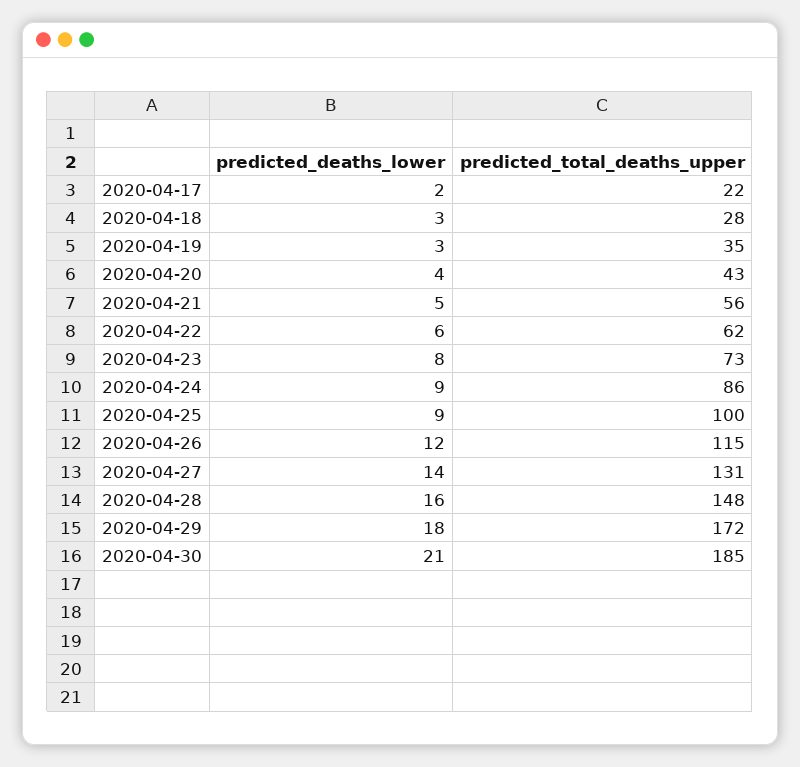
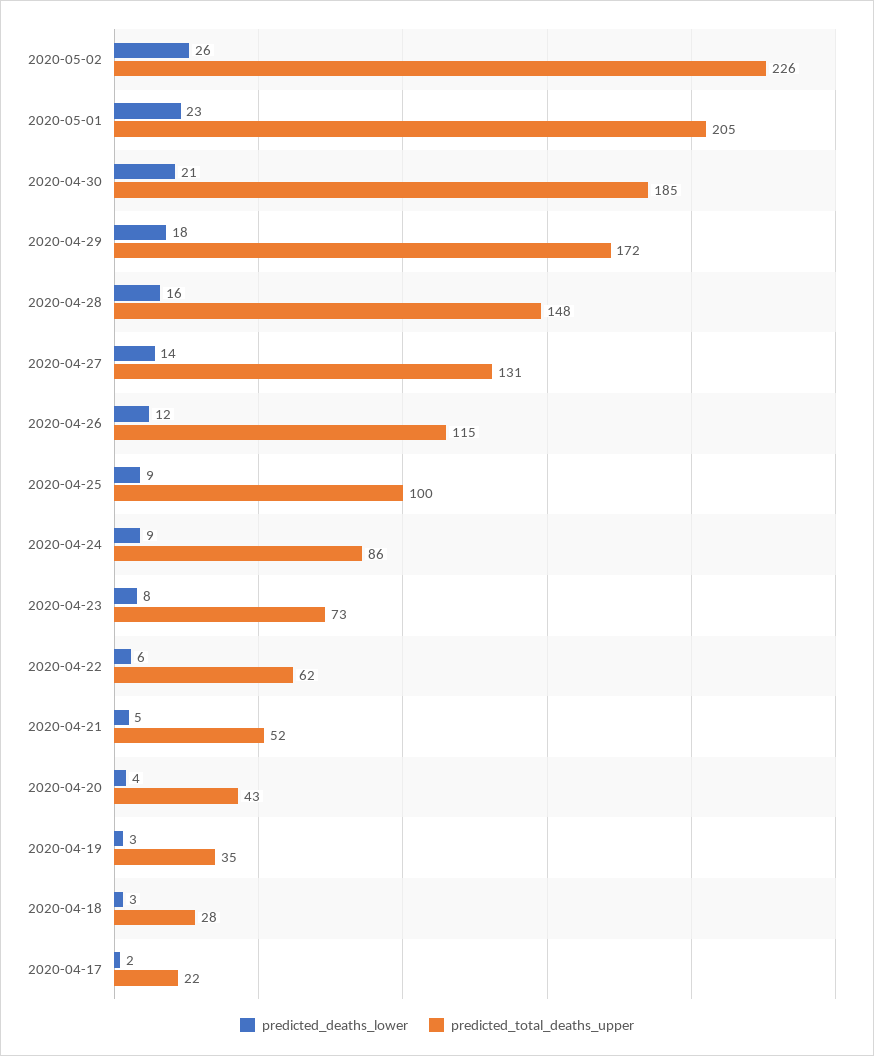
predicted_total_deaths_upper, 2020-04-21: 56 -> 52
predicted_deaths_lower, 2020-05-02: none -> 26
predicted_total_deaths_upper, 2020-05-02: none -> 226
predicted_deaths_lower, 2020-05-01: none -> 23
predicted_total_deaths_upper, 2020-05-01: none -> 205

